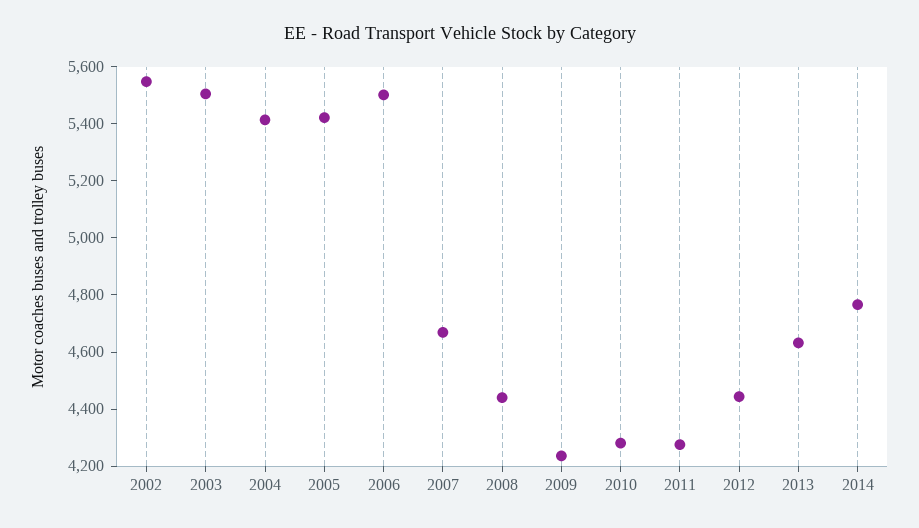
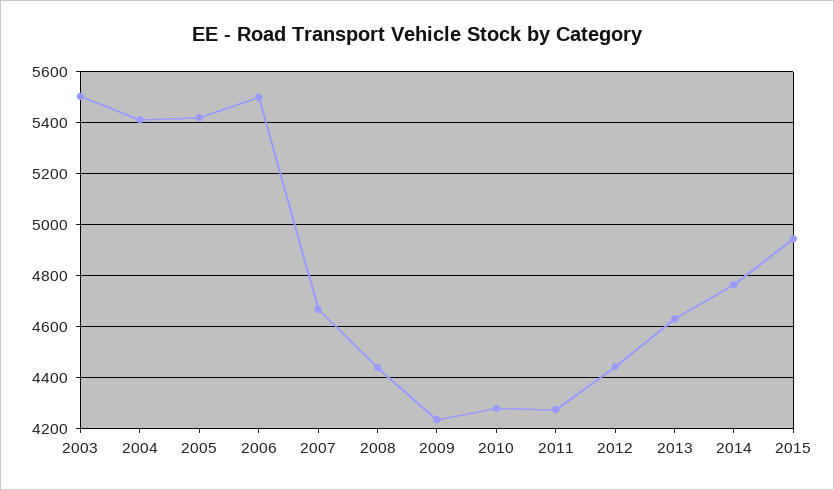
2002: 5550 -> none
2015: none -> 4950

